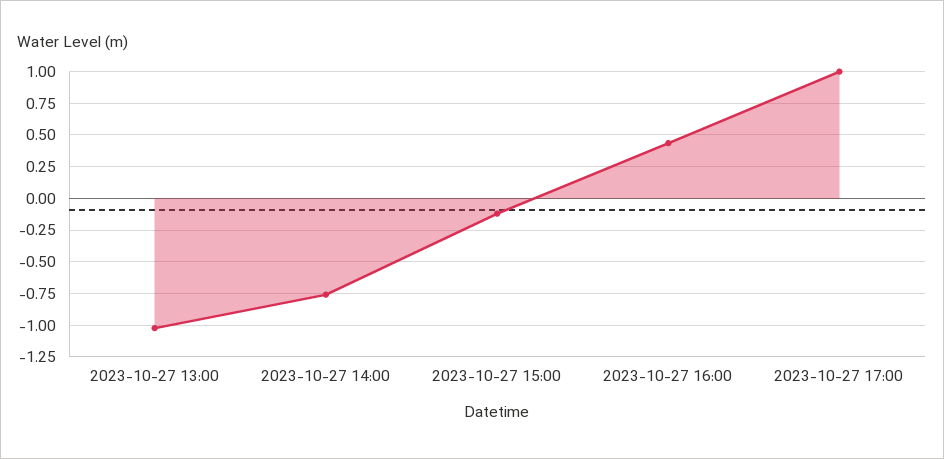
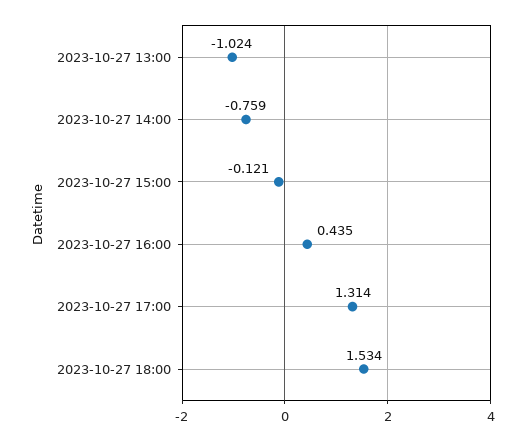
2023-10-27 17:00: 1 -> 1.314
2023-10-27 18:00: none -> 1.534

